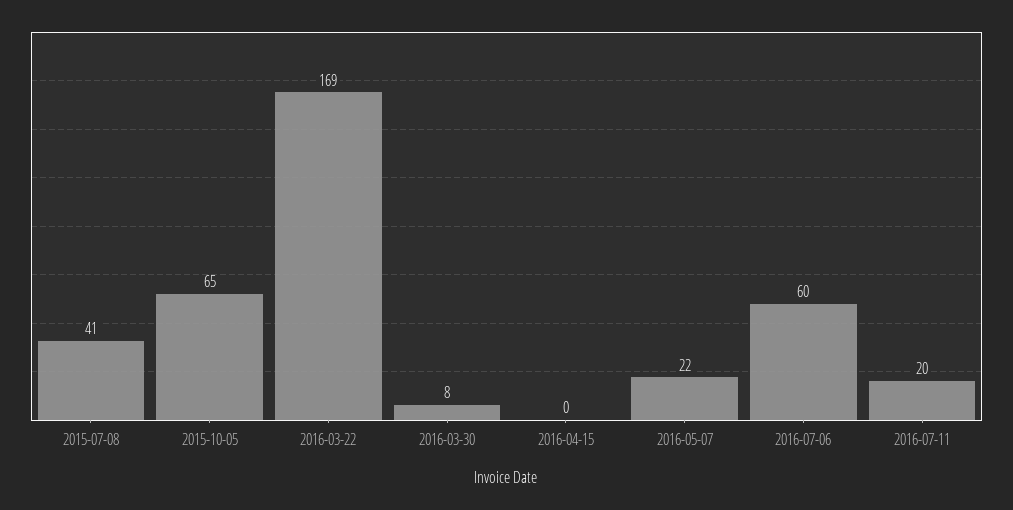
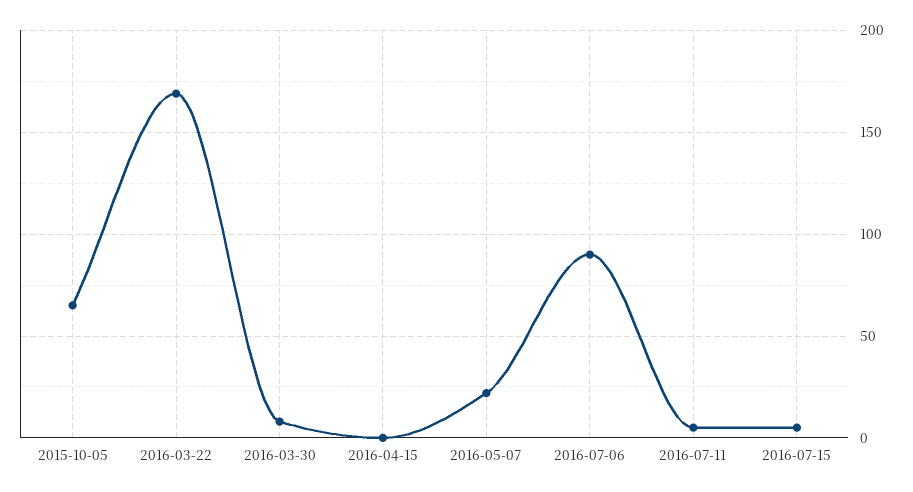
2015-07-08: 41 -> none
2016-07-06: 60 -> 90
2016-07-11: 20 -> 5
2016-07-15: none -> 5

